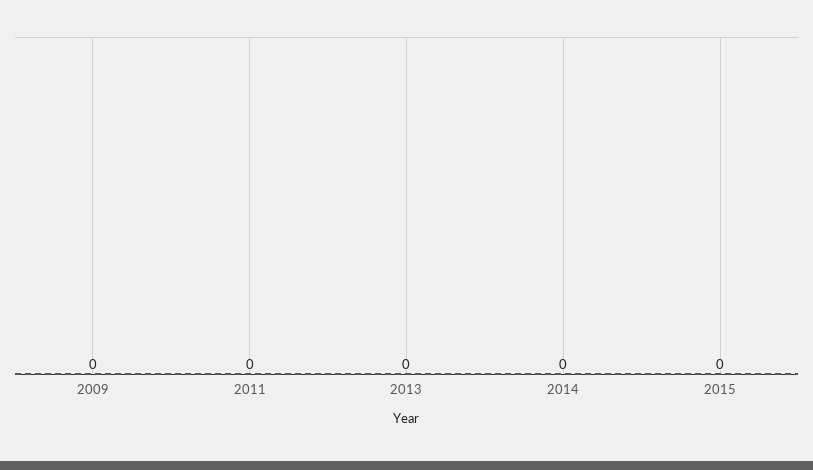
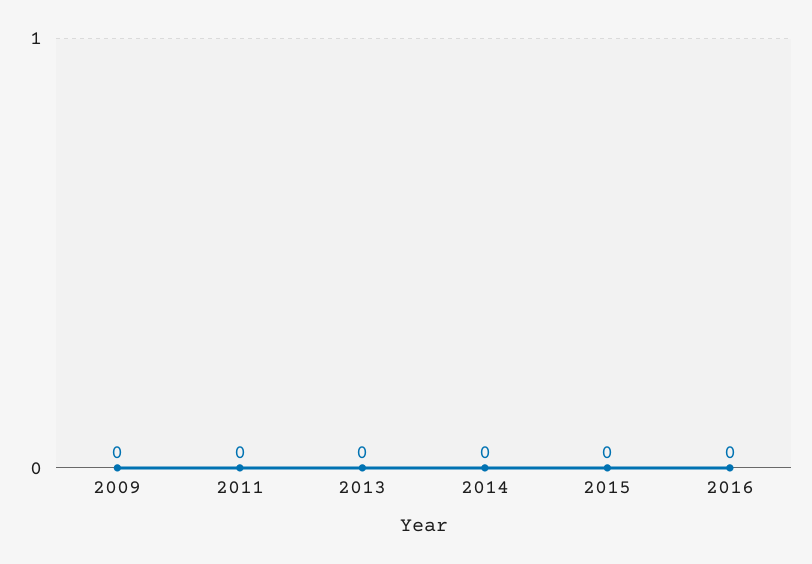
2016: none -> 0

